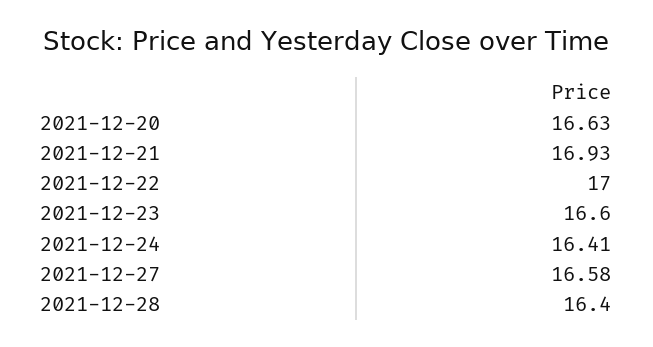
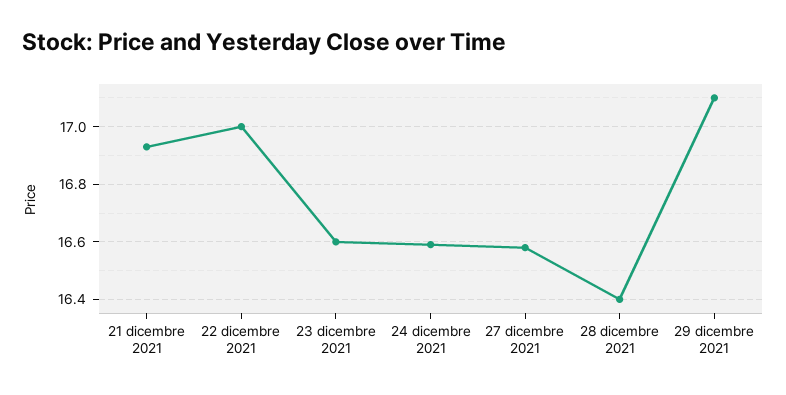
2021-12-20: 16.63 -> none
2021-12-24: 16.41 -> 16.6
29 dicembre 2021: none -> 17.1

